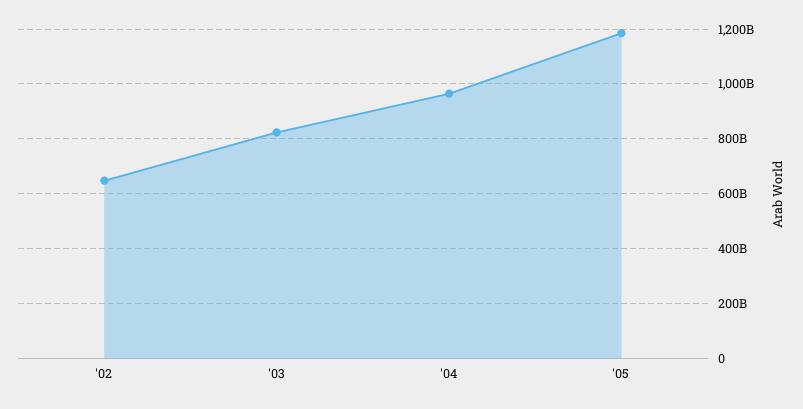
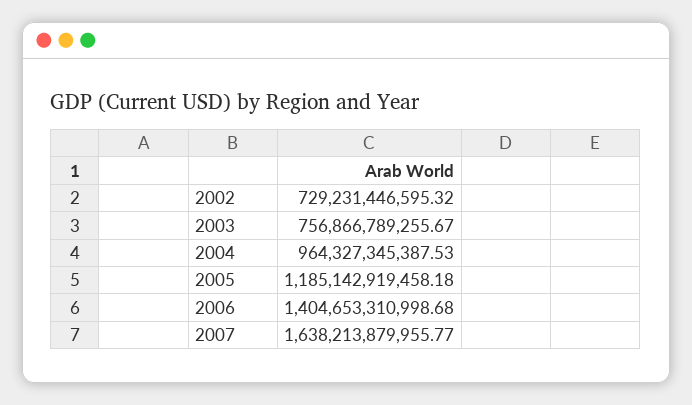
'02: 650000000000 -> 729231446595.32
'03: 825000000000 -> 756866789255.67
2006: none -> 1404653310998.68
2007: none -> 1638213879955.77

